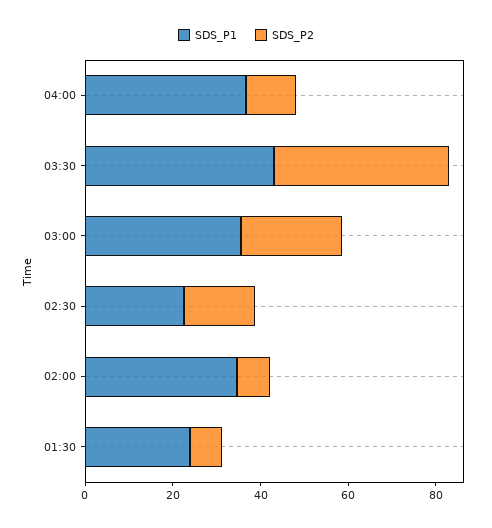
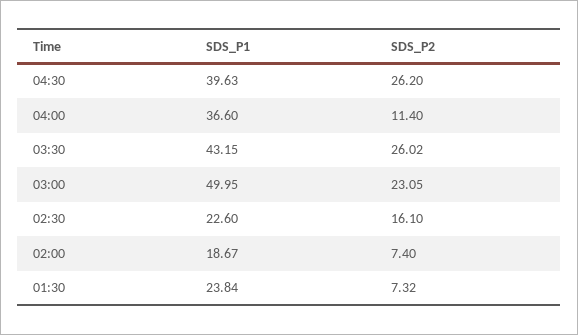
SDS_P2, 03:30: 40 -> 26.02
SDS_P1, 03:00: 35 -> 49.95
SDS_P1, 02:00: 35 -> 18.67
SDS_P1, 04:30: none -> 39.63
SDS_P2, 04:30: none -> 26.2

